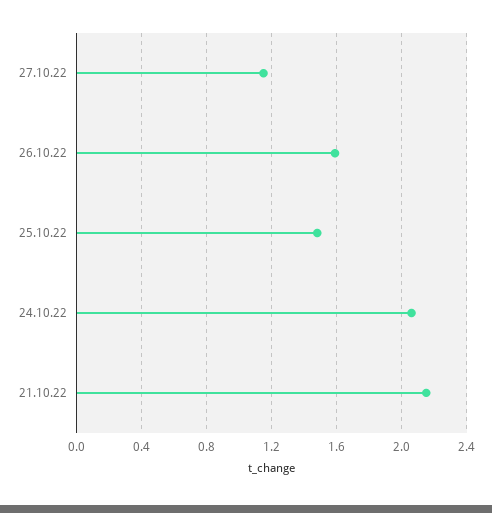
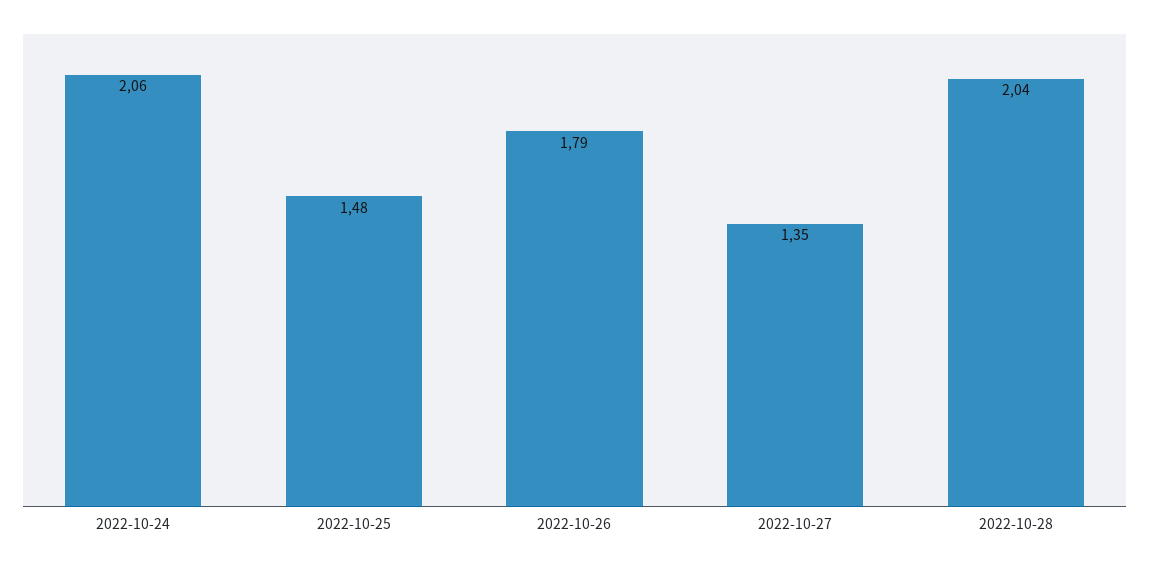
27.10.22: 1.15 -> 1.35
26.10.22: 1.6 -> 1.79
21.10.22: 2.15 -> none
2022-10-28: none -> 2.04

